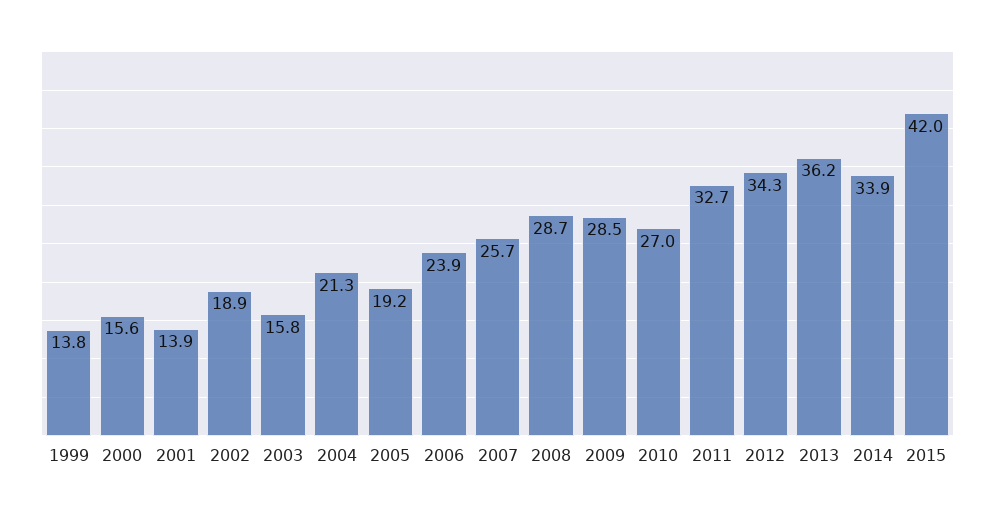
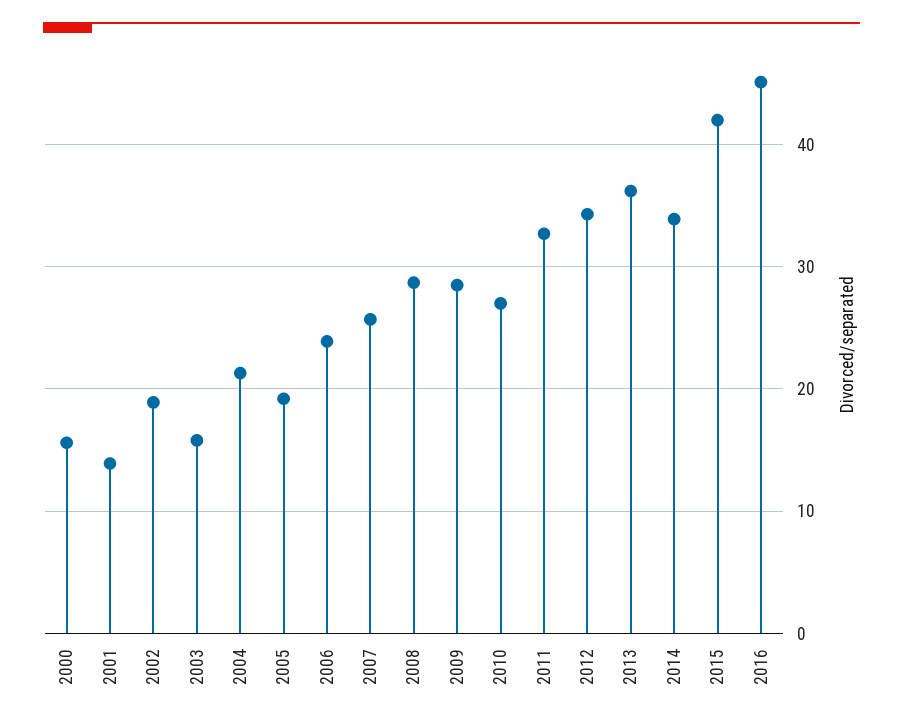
1999: 13.8 -> none
2016: none -> 45

